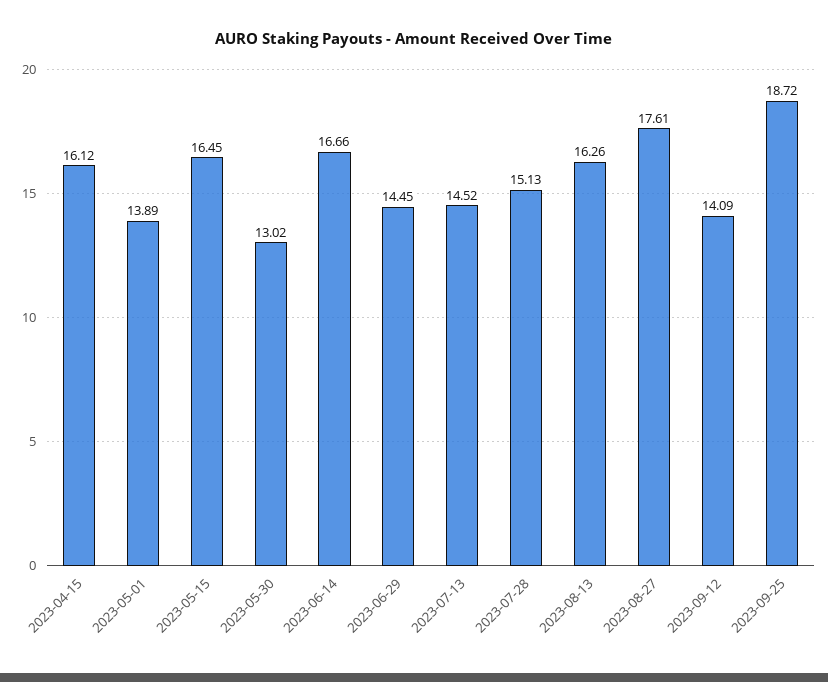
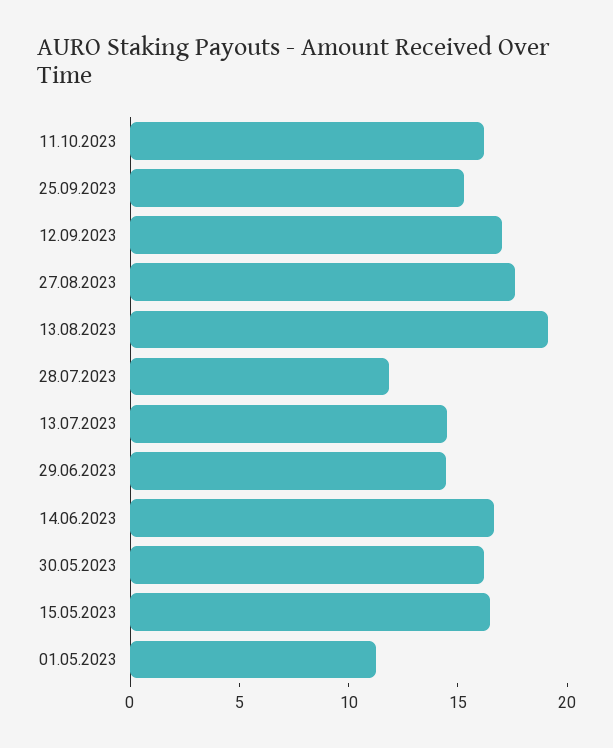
2023-04-15: 16.12 -> none
2023-05-01: 13.89 -> 11
2023-05-30: 13.02 -> 16
2023-07-28: 15.13 -> 12
2023-08-13: 16.26 -> 19
2023-09-12: 14.09 -> 17
2023-09-25: 18.72 -> 15
11.10.2023: none -> 16

